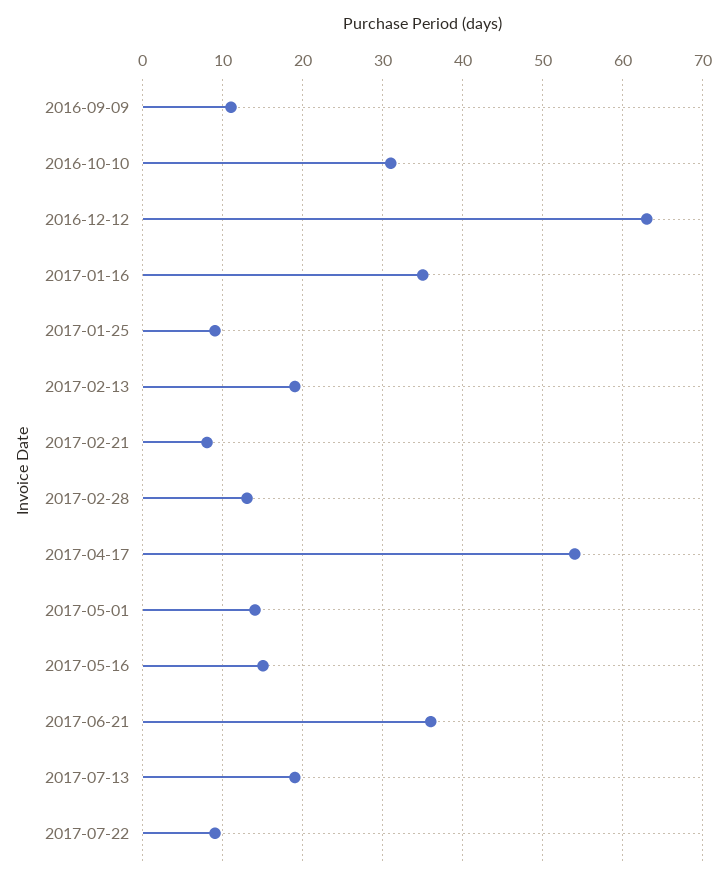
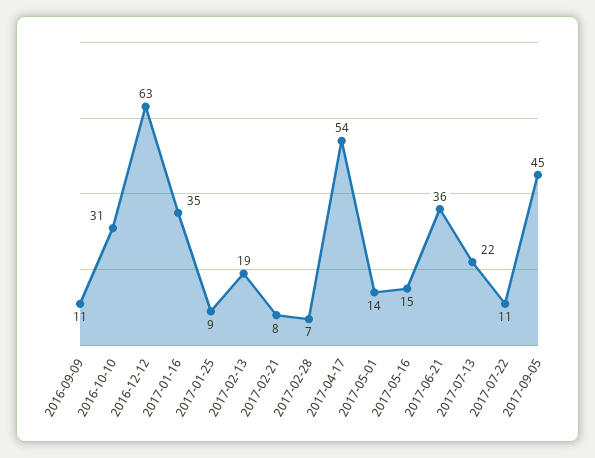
2017-02-28: 13 -> 7
2017-07-13: 19 -> 22
2017-07-22: 9 -> 11
2017-09-05: none -> 45

